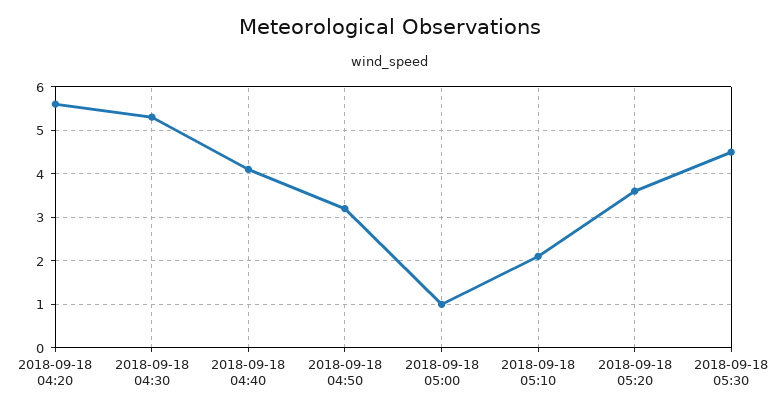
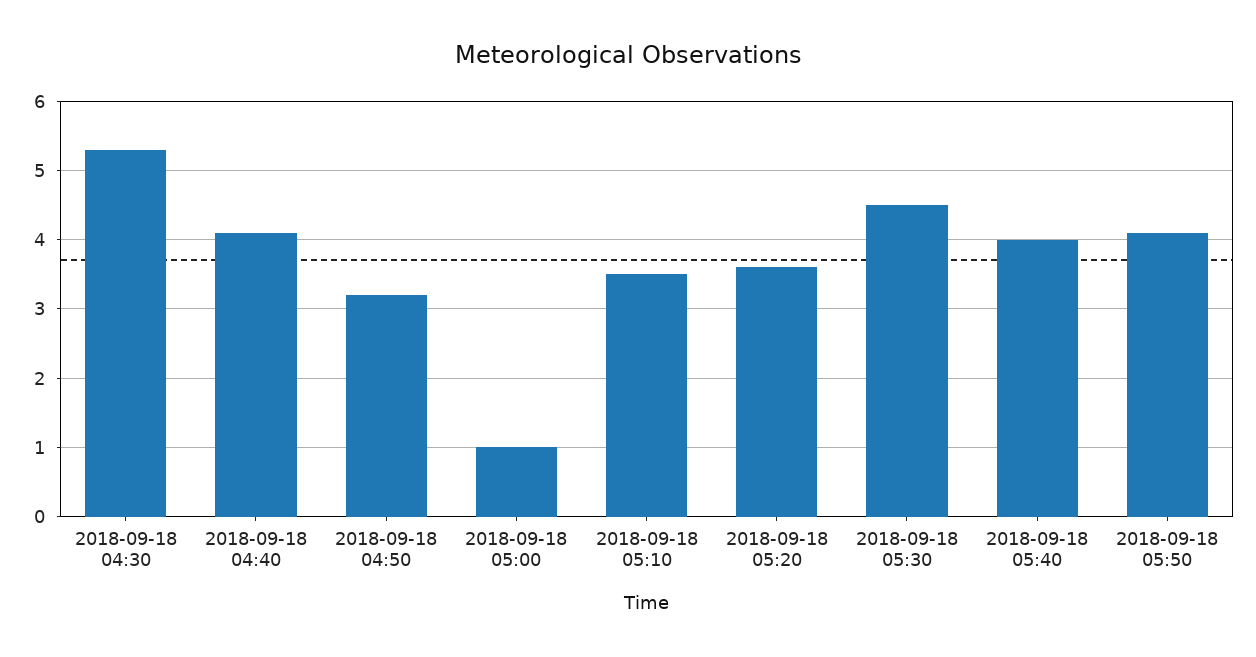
2018-09-18 04:20: 5.5 -> none
2018-09-18 05:10: 2 -> 3.5
2018-09-18 05:40: none -> 4
2018-09-18 05:50: none -> 4.1

